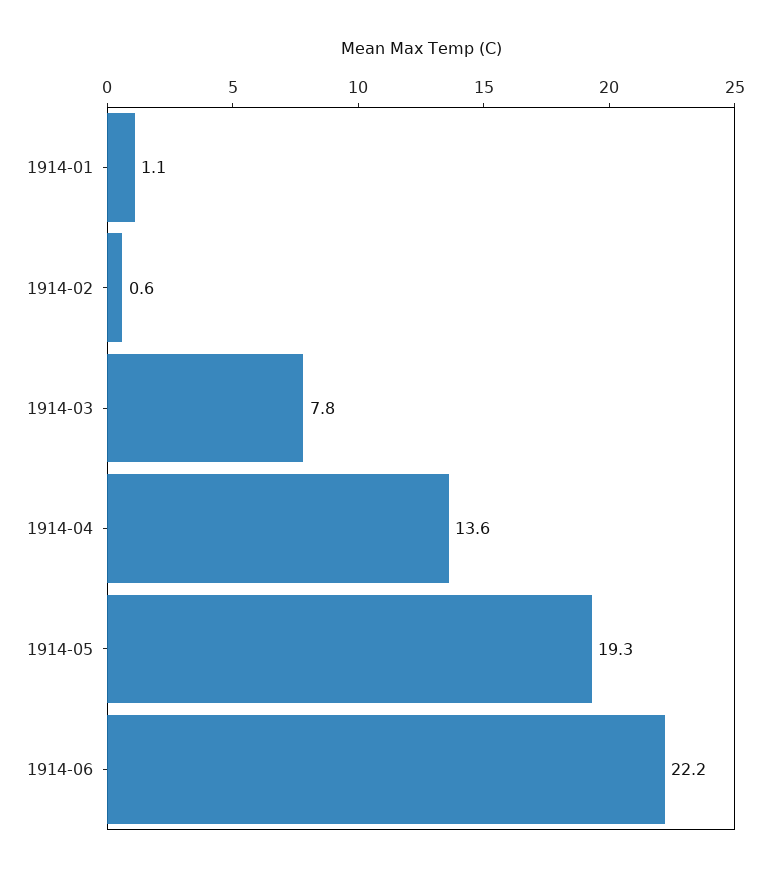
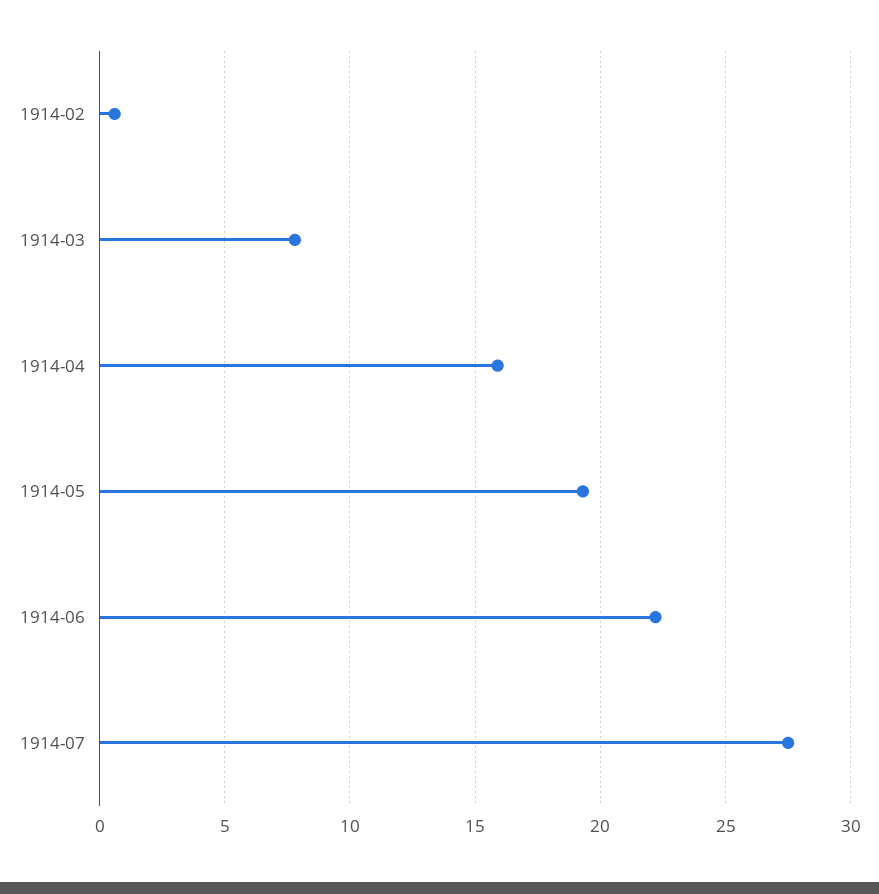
1914-01: 1.1 -> none
1914-04: 13.6 -> 16
1914-07: none -> 27.5

